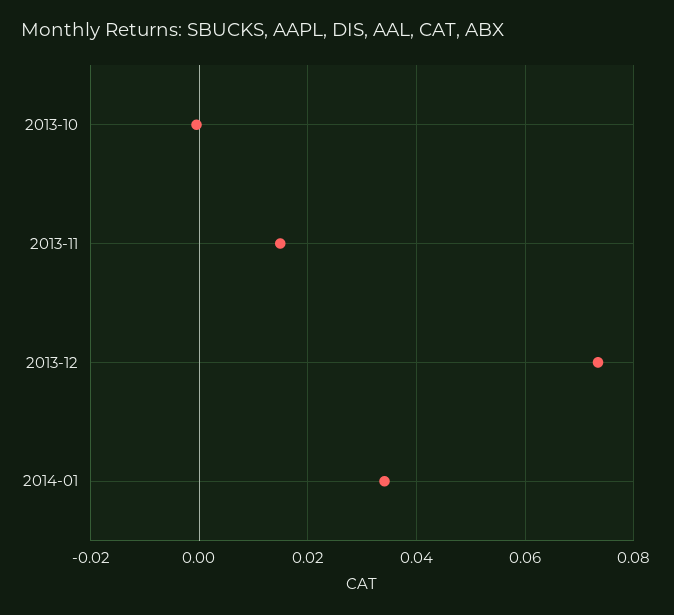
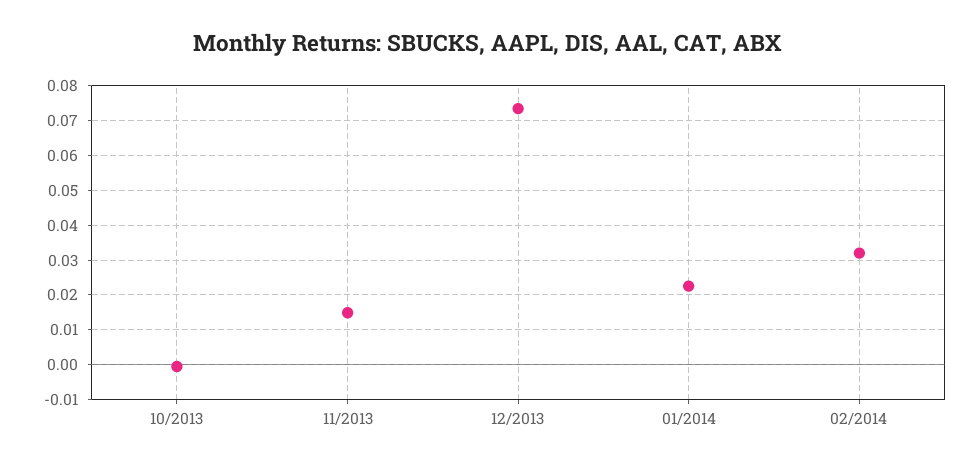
2014-01: 0.034 -> 0.022
02/2014: none -> 0.032

